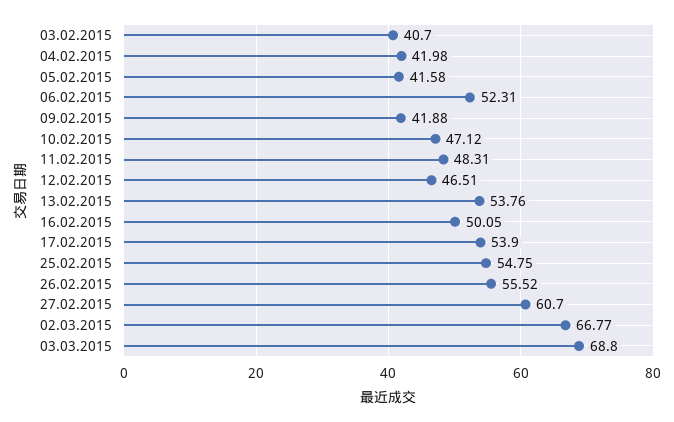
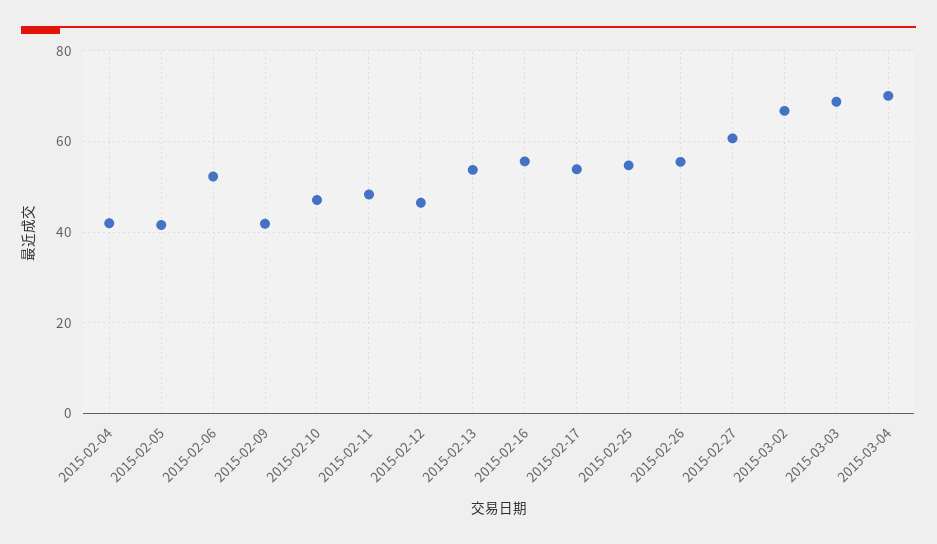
03.02.2015: 40.7 -> none
16.02.2015: 50.05 -> 56
2015-03-04: none -> 70

